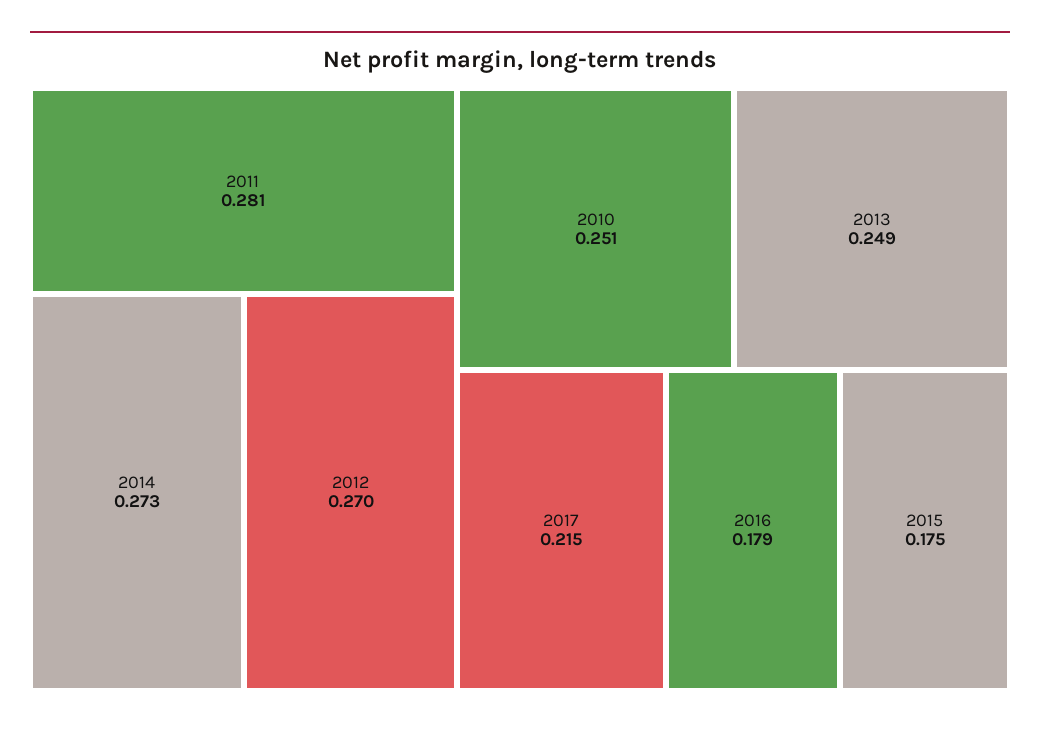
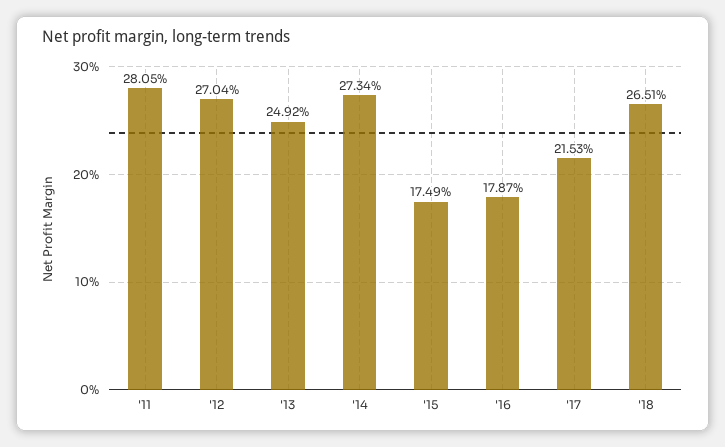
2010: 0.251 -> none
'18: none -> 0.2651

